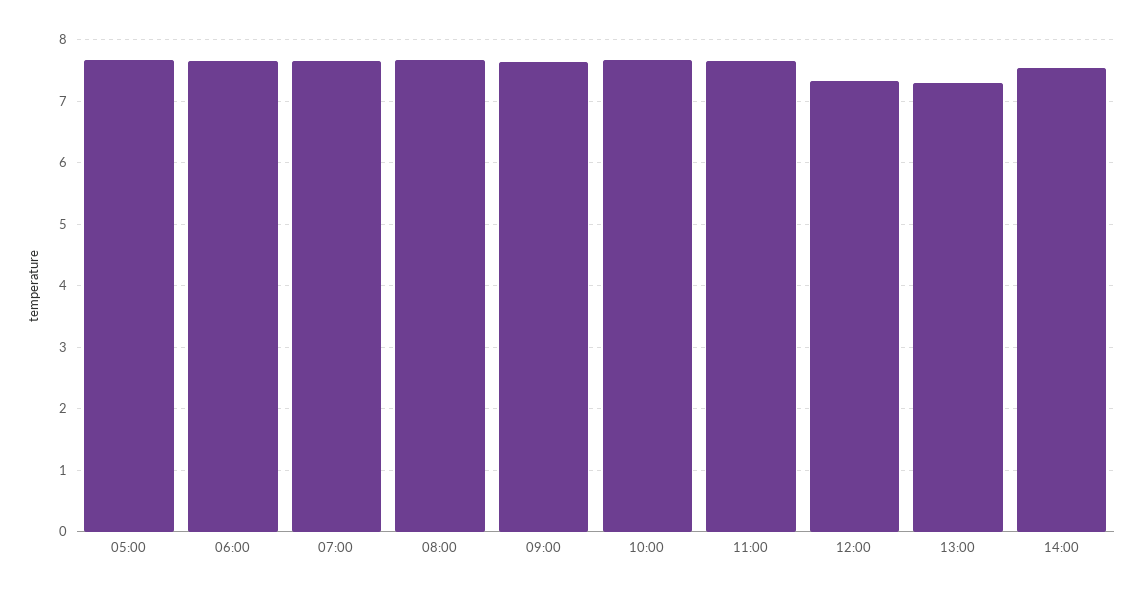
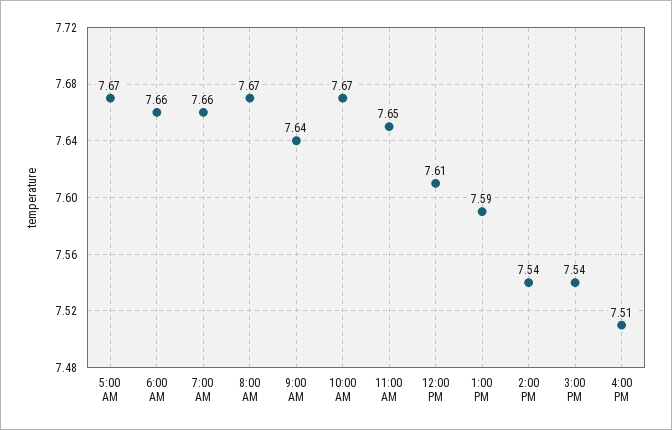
12:00: 7.3 -> 7.61
13:00: 7.3 -> 7.59
3:00 PM: none -> 7.54
4:00 PM: none -> 7.51

